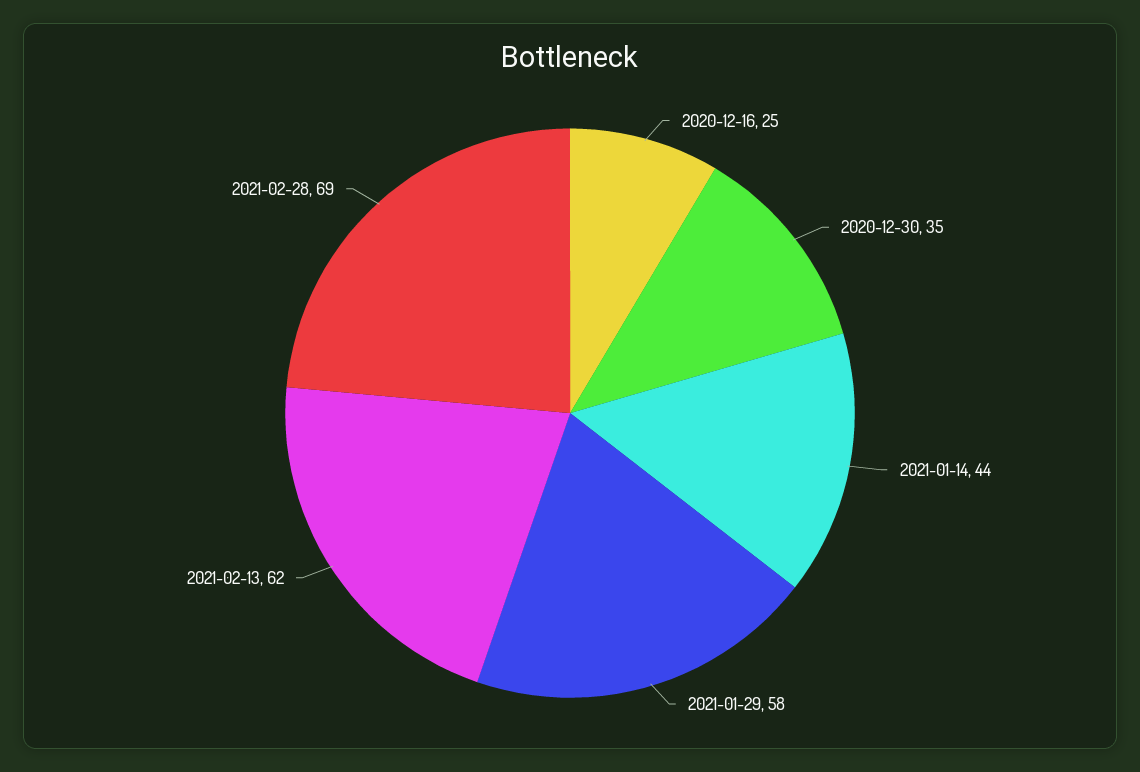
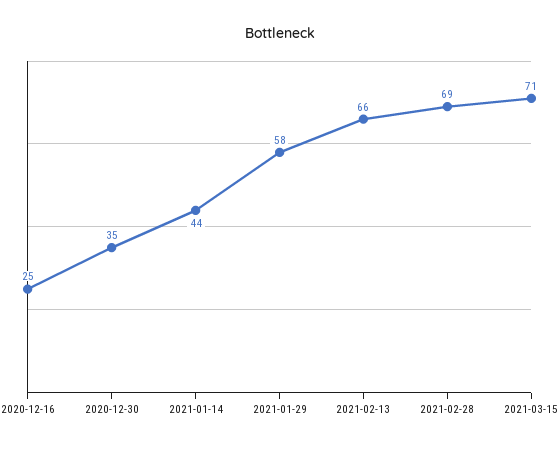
2021-02-13: 62 -> 66
2021-03-15: none -> 71

